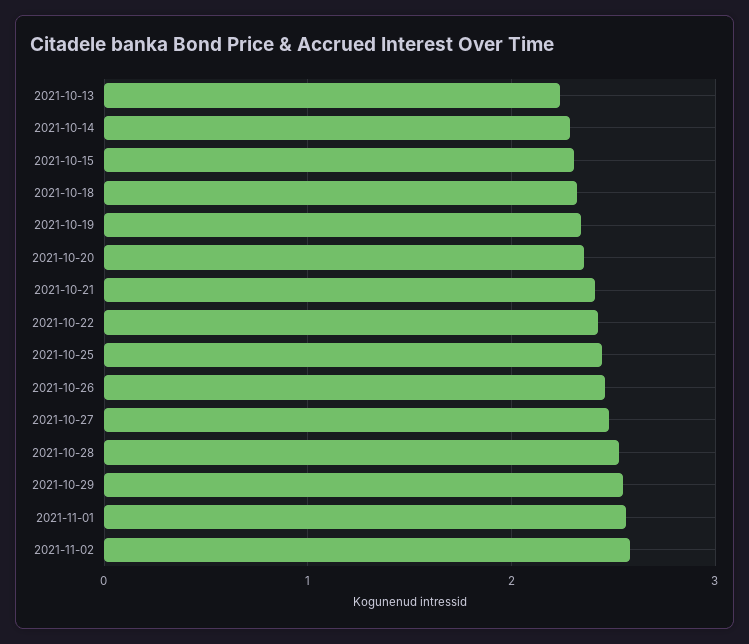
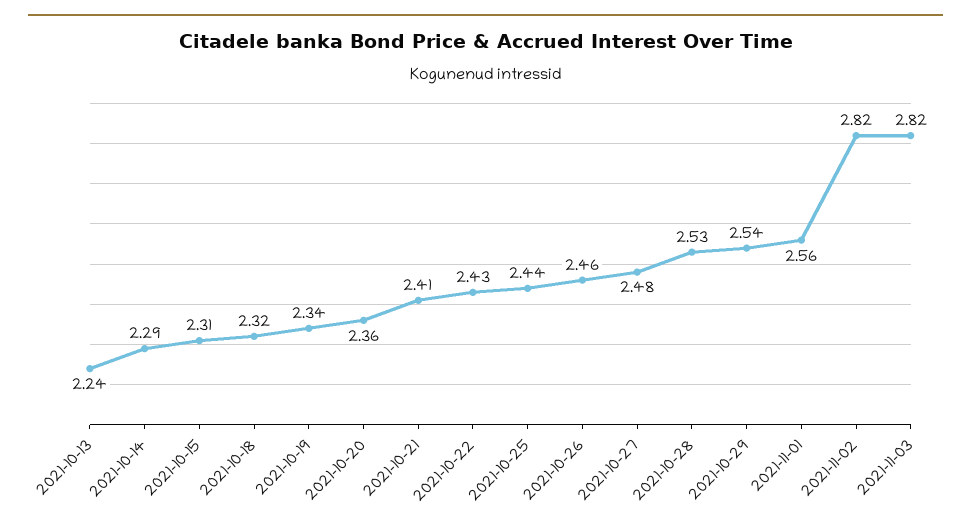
2021-11-02: 2.6 -> 2.82
2021-11-03: none -> 2.82

